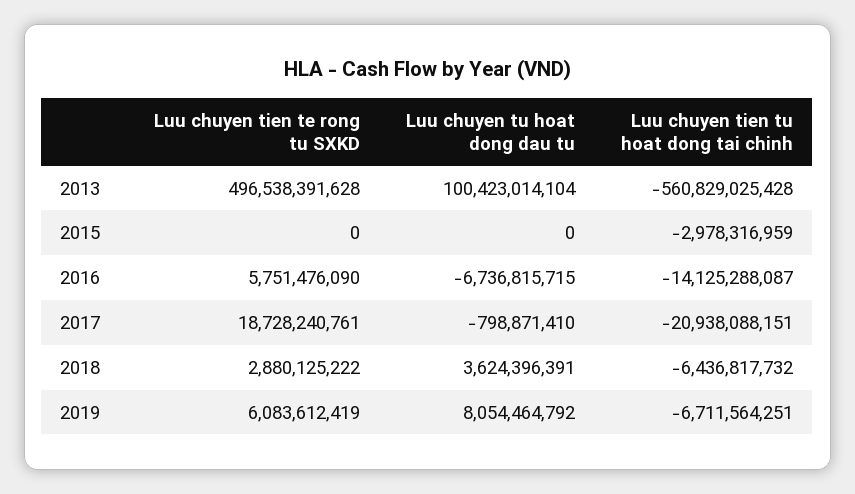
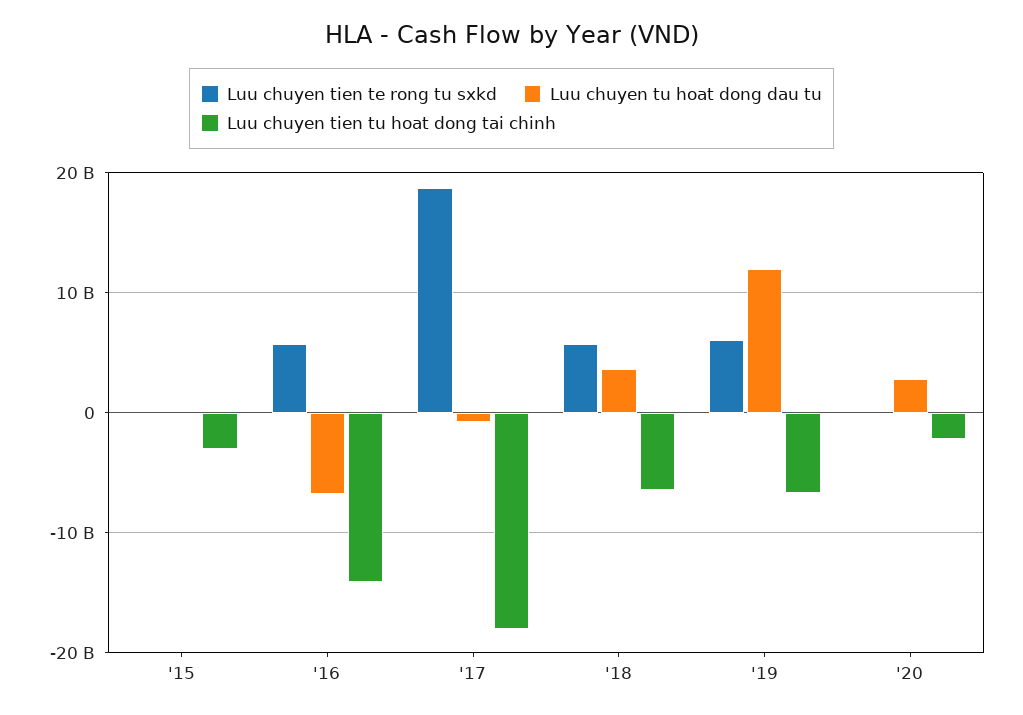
Luu chuyen tien te rong tu SXKD, 2013: 496538391628 -> none
Luu chuyen tu hoat dong dau tu, 2013: 100423014104 -> none
Luu chuyen tien tu hoat dong tai chinh, 2013: -560829025428 -> none
Luu chuyen tien tu hoat dong tai chinh, 2017: -20938088151 -> -18000000000
Luu chuyen tien te rong tu SXKD, 2018: 2880125222 -> 6000000000
Luu chuyen tu hoat dong dau tu, 2019: 8054464792 -> 12000000000
Luu chuyen tien te rong tu SXKD, '20: none -> 0
Luu chuyen tu hoat dong dau tu, '20: none -> 3000000000
Luu chuyen tien tu hoat dong tai chinh, '20: none -> -2000000000

